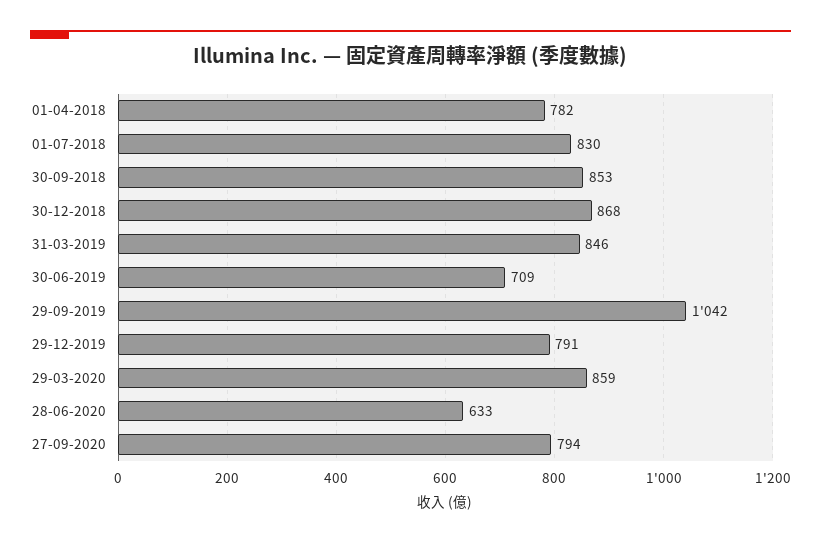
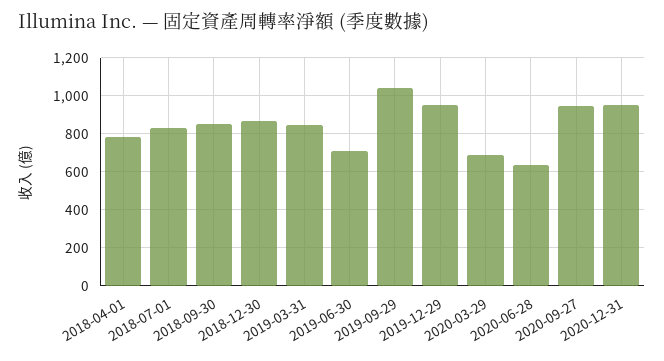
29-12-2019: 791 -> 950
29-03-2020: 859 -> 700
27-09-2020: 794 -> 950
2020-12-31: none -> 950

